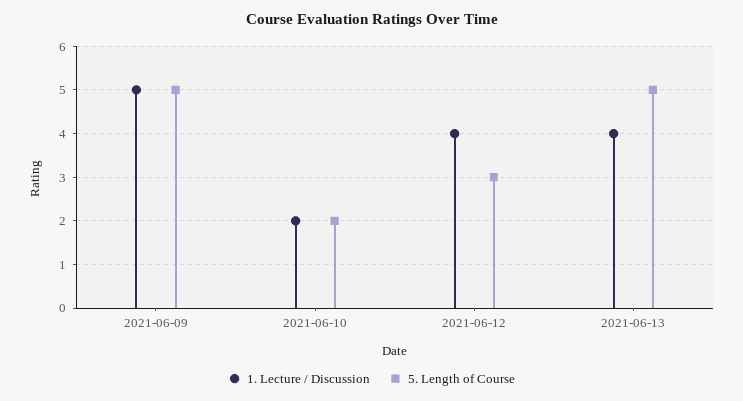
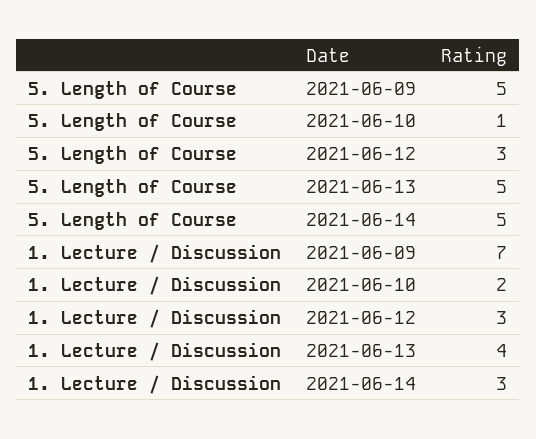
1. Lecture / Discussion, 2021-06-09: 5 -> 7
5. Length of Course, 2021-06-10: 2 -> 1
1. Lecture / Discussion, 2021-06-12: 4 -> 3
5. Length of Course, 2021-06-14: none -> 5
1. Lecture / Discussion, 2021-06-14: none -> 3

